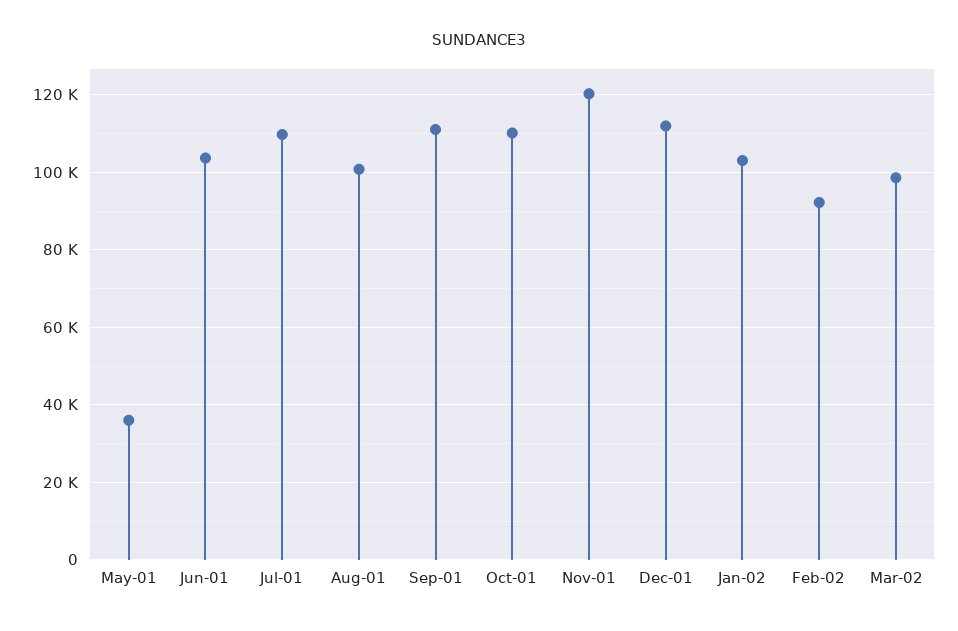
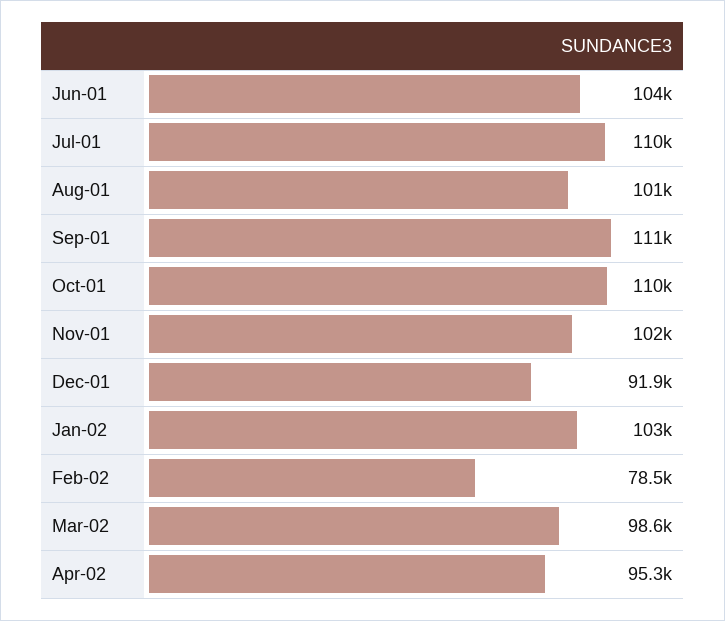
May-01: 36000 -> none
Nov-01: 120000 -> 102000
Dec-01: 112000 -> 91900
Feb-02: 92000 -> 78500
Apr-02: none -> 95300

